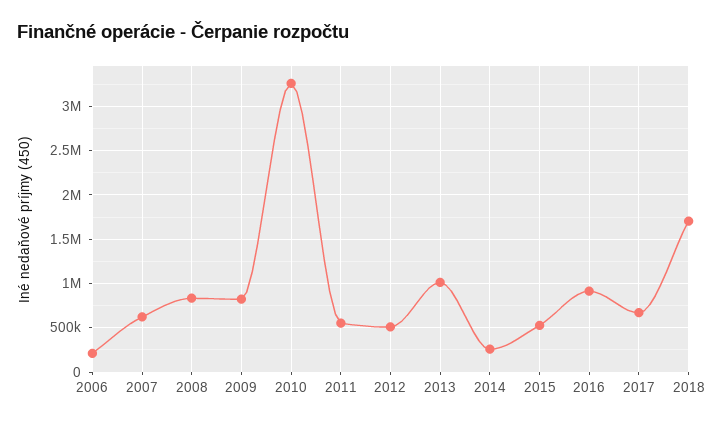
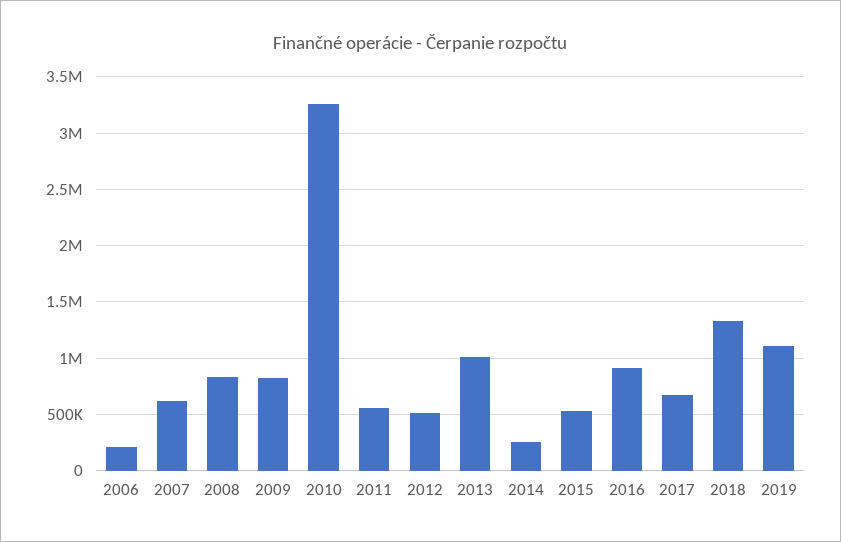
2018: 1700000 -> 1300000
2019: none -> 1100000

